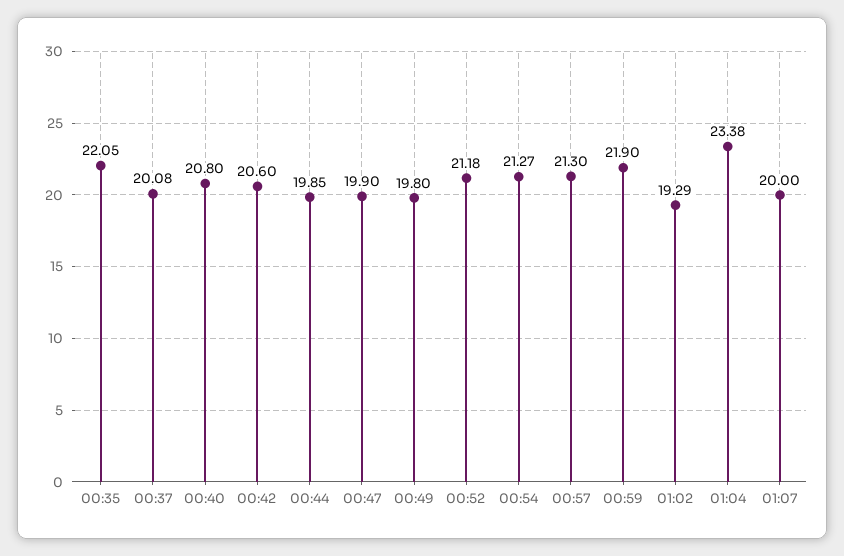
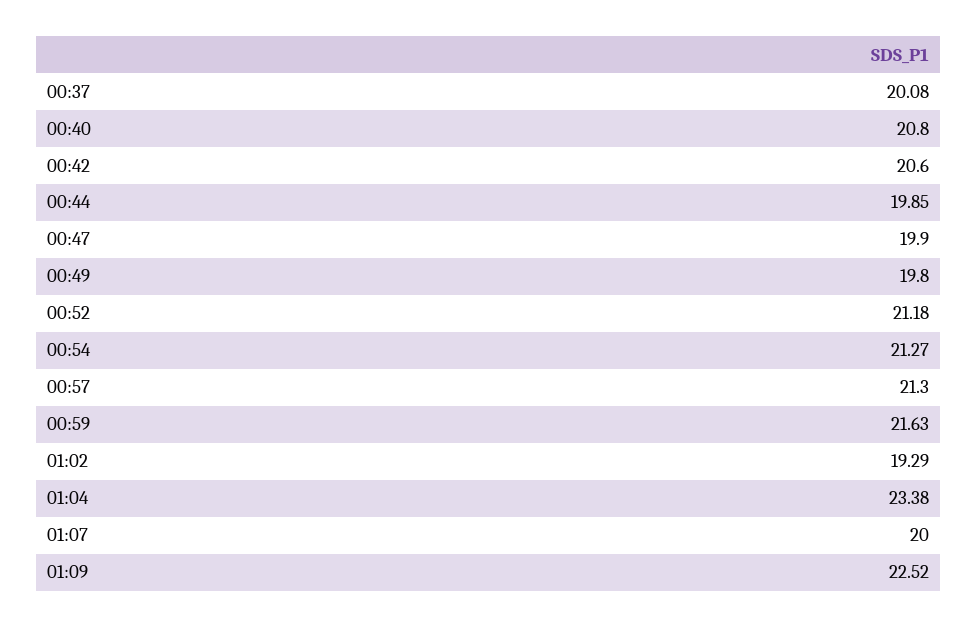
00:35: 22.05 -> none
00:59: 21.9 -> 21.63
01:09: none -> 22.52

